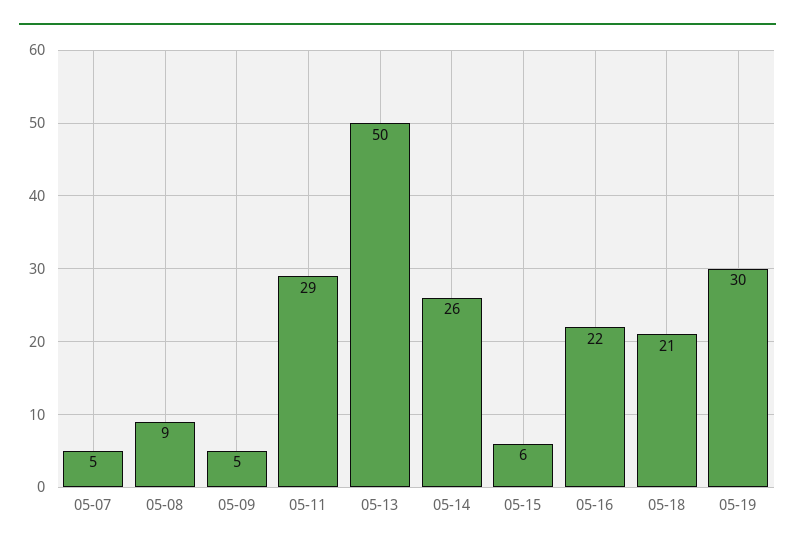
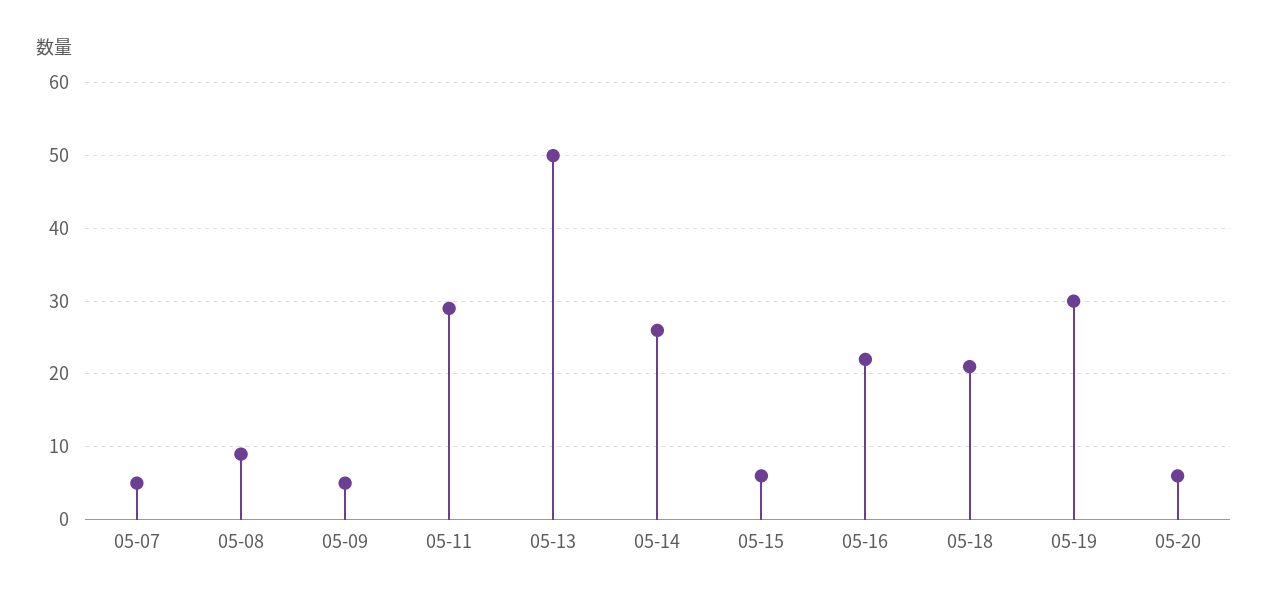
05-20: none -> 6

